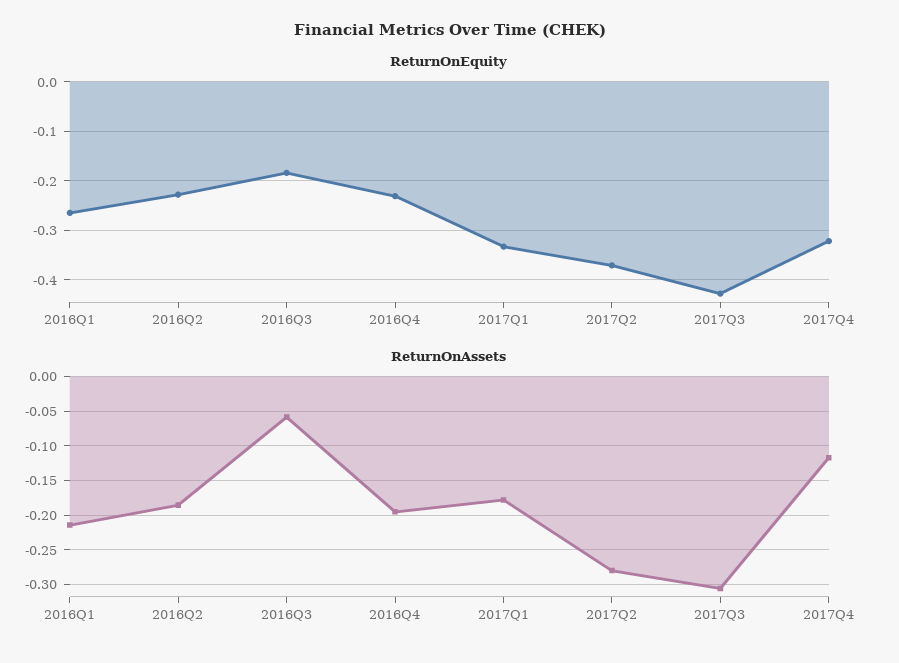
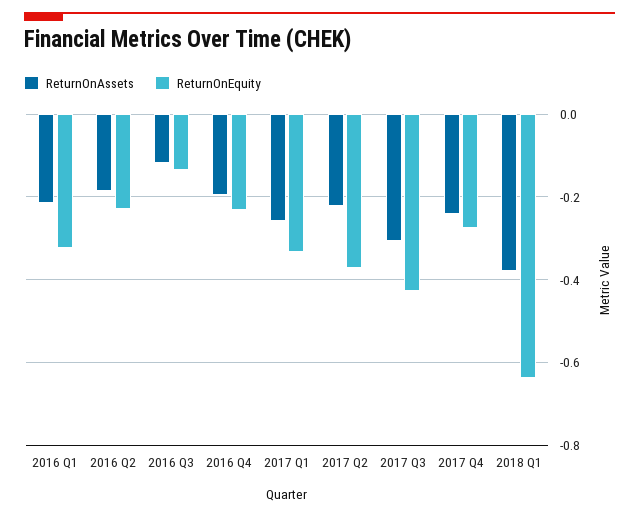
ReturnOnEquity, 2016Q1: -0.26 -> -0.32
ReturnOnEquity, 2016Q3: -0.18 -> -0.14
ReturnOnEquity, 2017Q4: -0.32 -> -0.28
ReturnOnAssets, 2016Q3: -0.06 -> -0.12
ReturnOnAssets, 2017Q1: -0.18 -> -0.26
ReturnOnAssets, 2017Q2: -0.28 -> -0.22
ReturnOnAssets, 2017Q4: -0.12 -> -0.24
ReturnOnAssets, 2018 Q1: none -> -0.38
ReturnOnEquity, 2018 Q1: none -> -0.64

